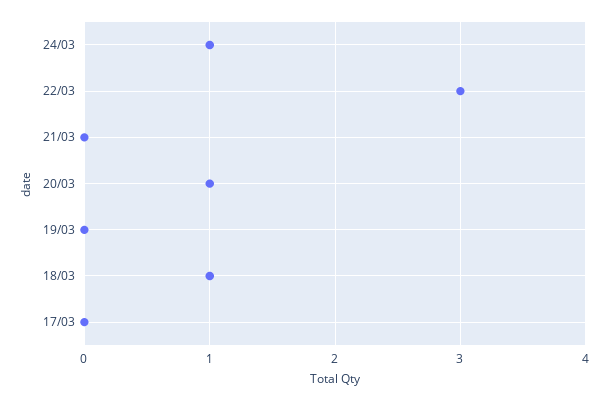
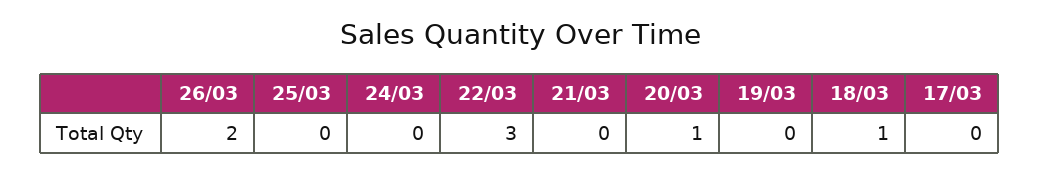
24/03: 1 -> 0
26/03: none -> 2
25/03: none -> 0

